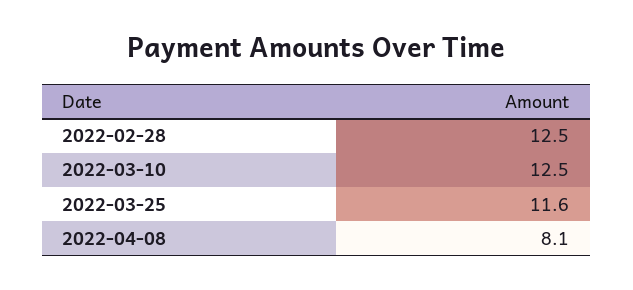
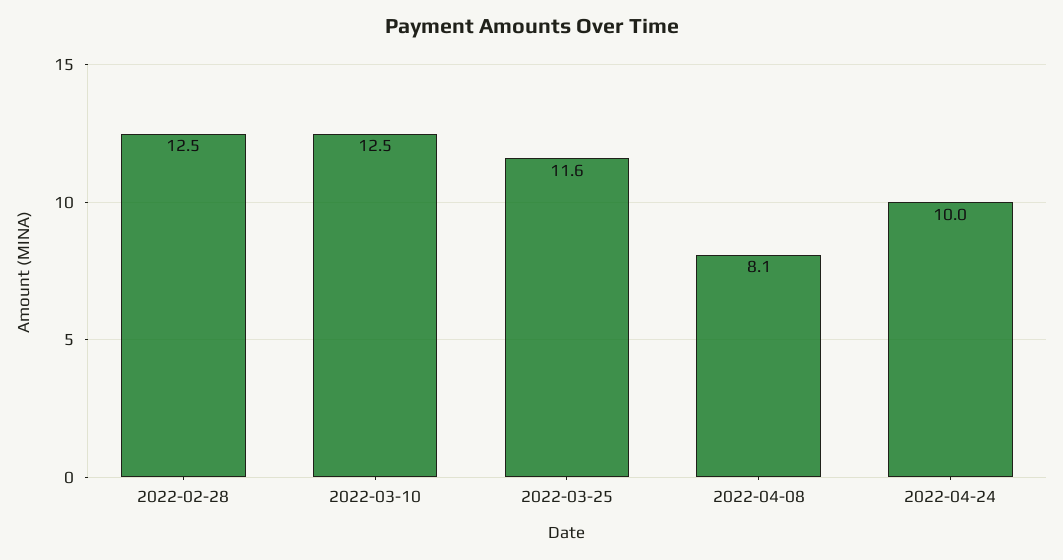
2022-04-24: none -> 10

